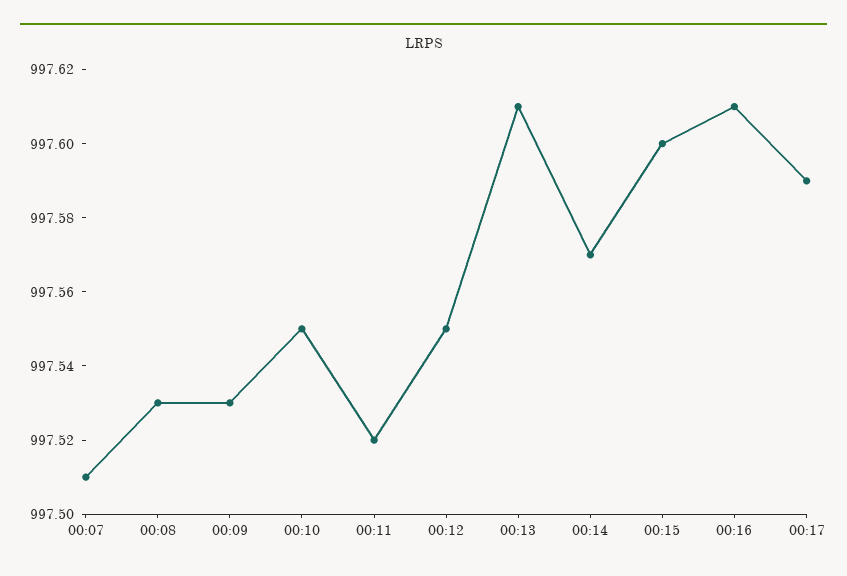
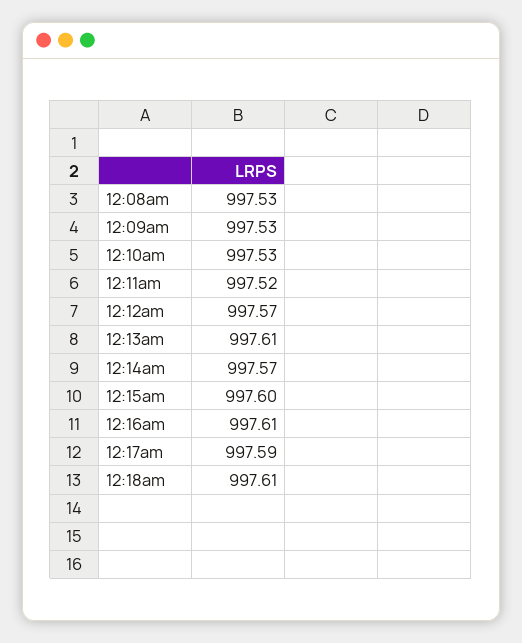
00:07: 997.51 -> none
00:10: 997.55 -> 997.53
00:12: 997.55 -> 997.57
12:18am: none -> 997.61

